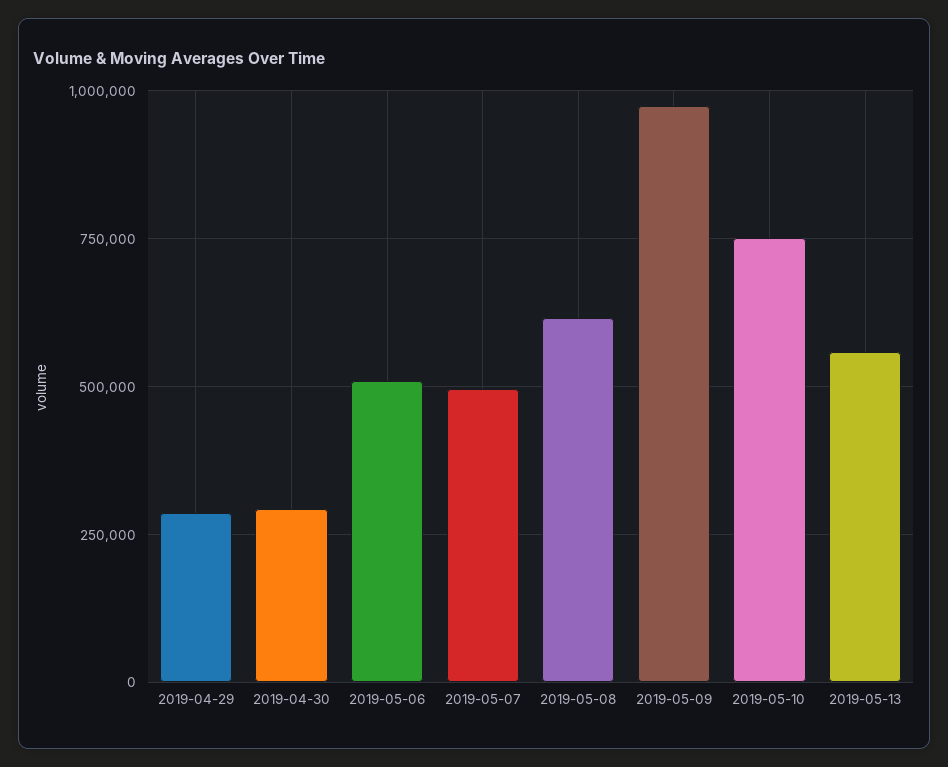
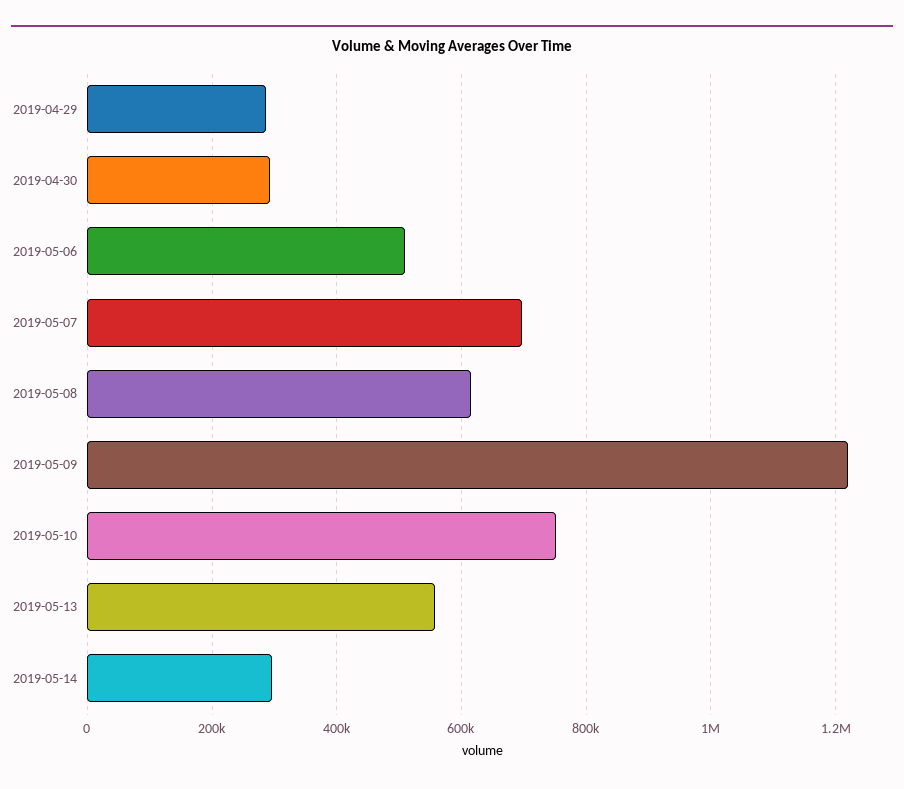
2019-05-07: 500000 -> 700000
2019-05-09: 975000 -> 1220000
2019-05-14: none -> 300000

